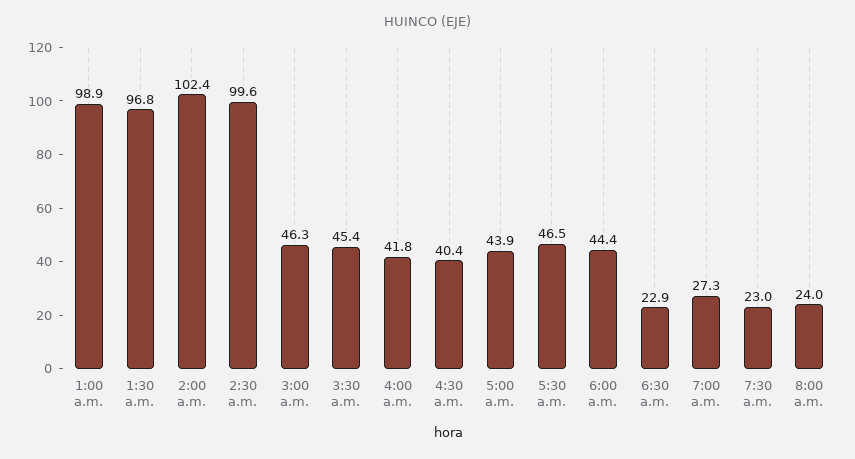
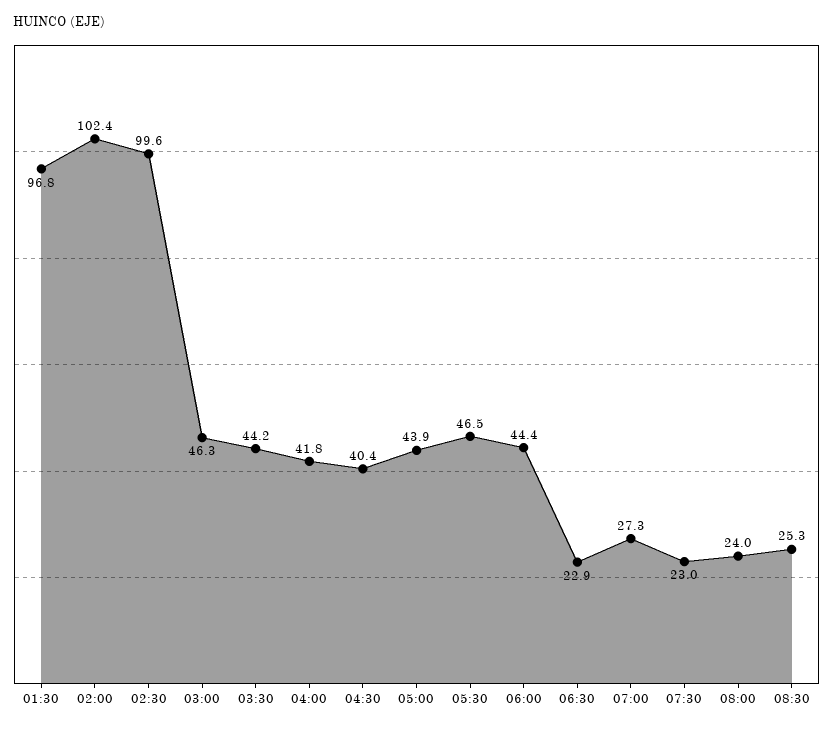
1:00 a.m.: 98.9 -> none
3:30 a.m.: 45.4 -> 44.2
08:30: none -> 25.3

